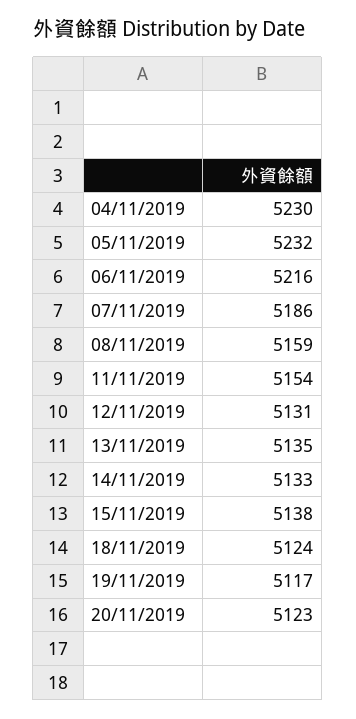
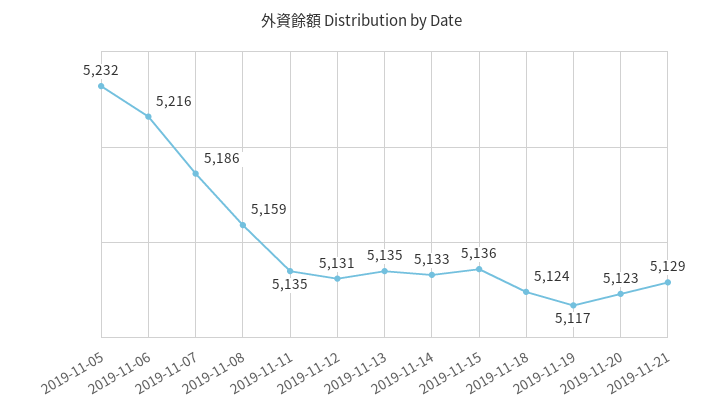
04/11/2019: 5230 -> none
11/11/2019: 5154 -> 5135
15/11/2019: 5138 -> 5136
2019-11-21: none -> 5129

